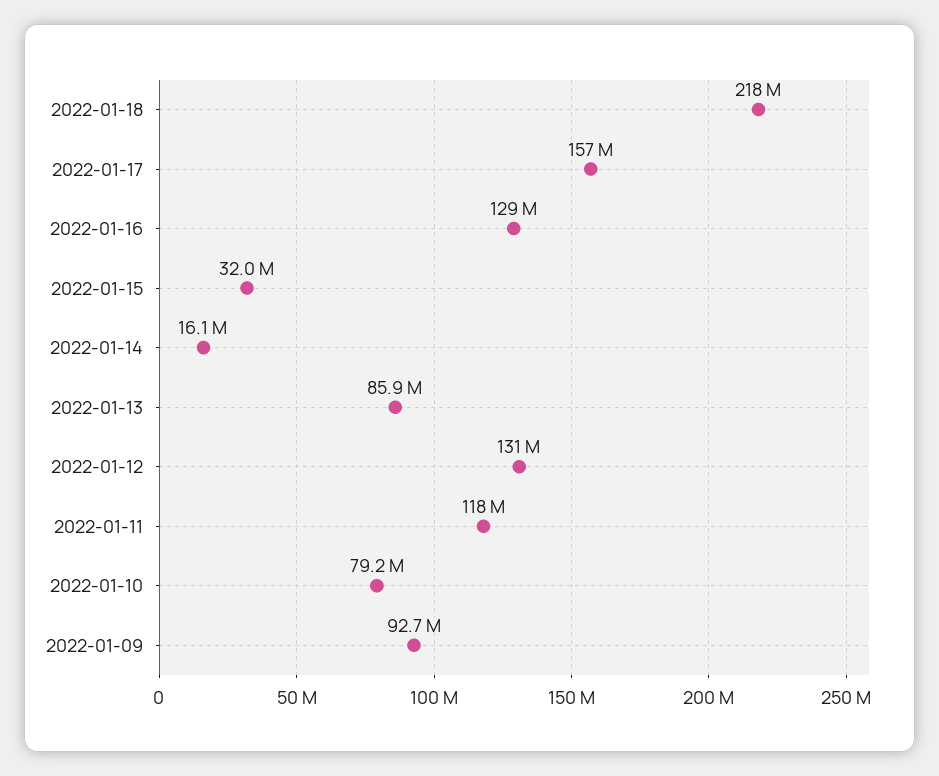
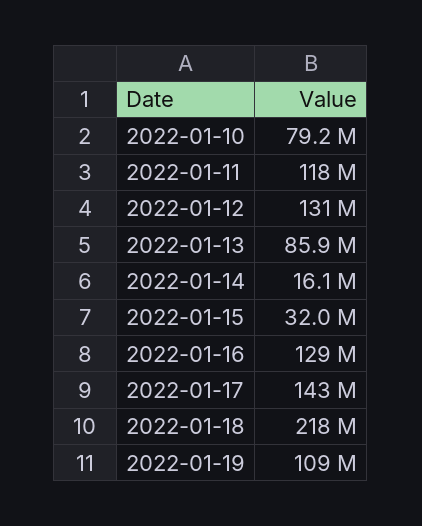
2022-01-17: 157000000 -> 143000000
2022-01-09: 92700000 -> none
2022-01-19: none -> 109000000

